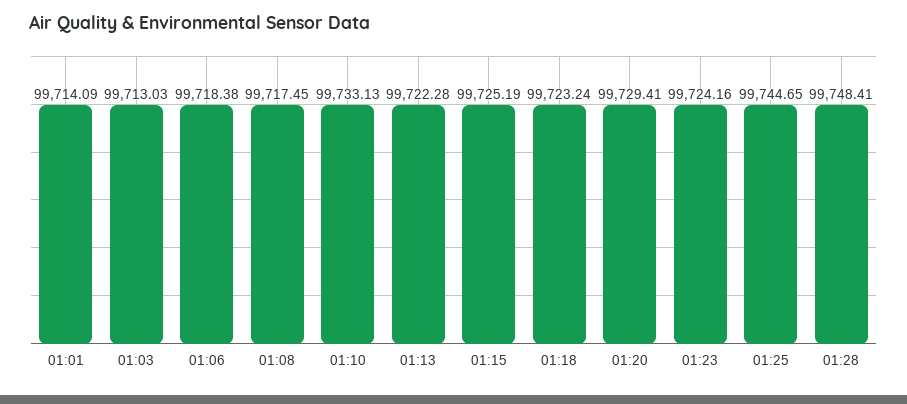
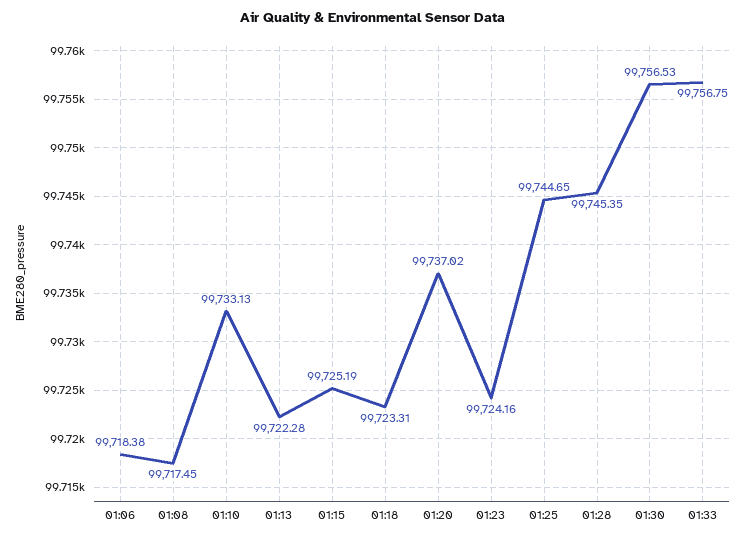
01:01: 99714.09 -> none
01:03: 99713.03 -> none
01:18: 99723.24 -> 99723.31
01:20: 99729.41 -> 99737.02
01:28: 99748.41 -> 99745.35
01:30: none -> 99756.53
01:33: none -> 99756.75

